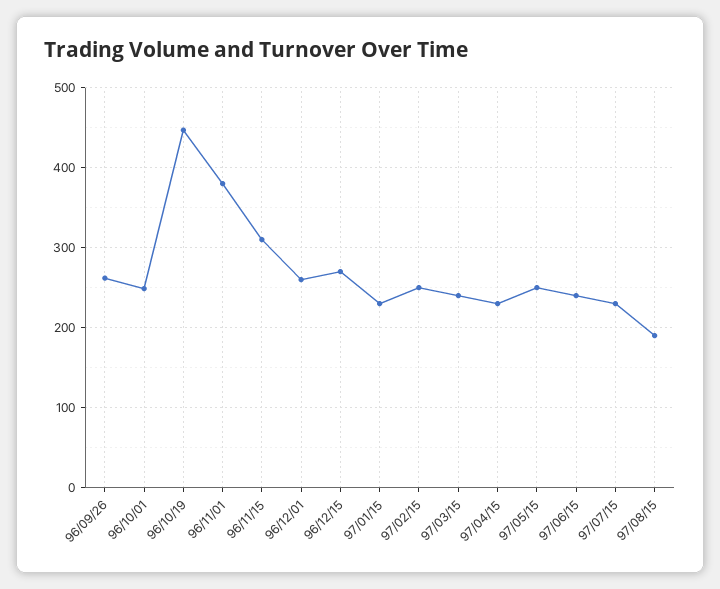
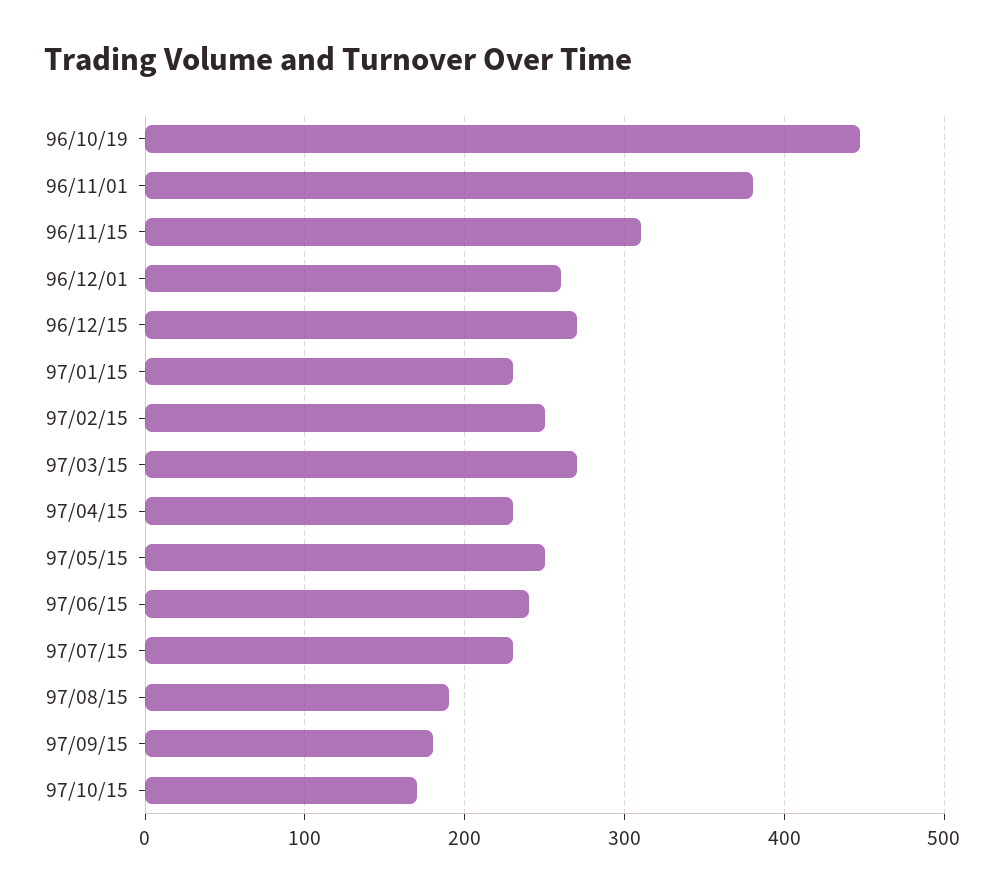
96/09/26: 260 -> none
96/10/01: 250 -> none
97/03/15: 240 -> 270
97/09/15: none -> 180
97/10/15: none -> 170

